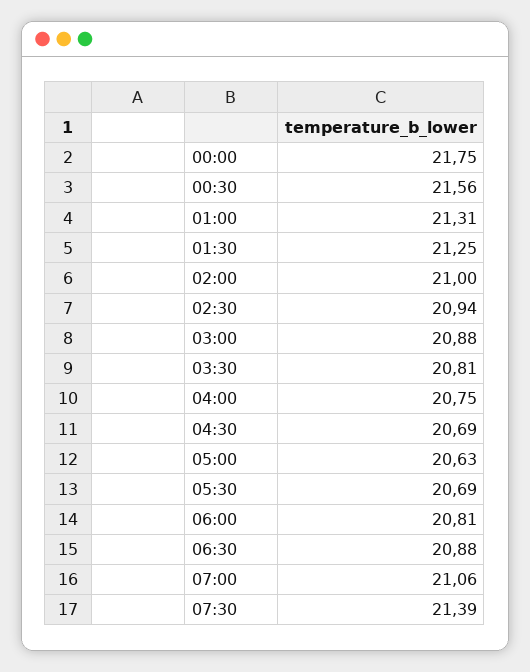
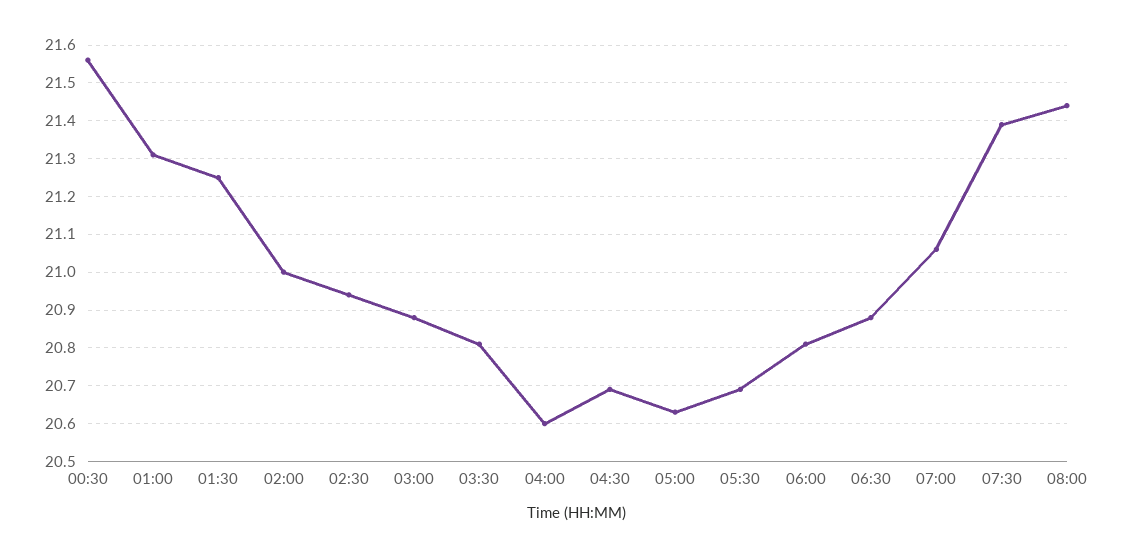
00:00: 21.75 -> none
04:00: 20.75 -> 20.6
08:00: none -> 21.45

